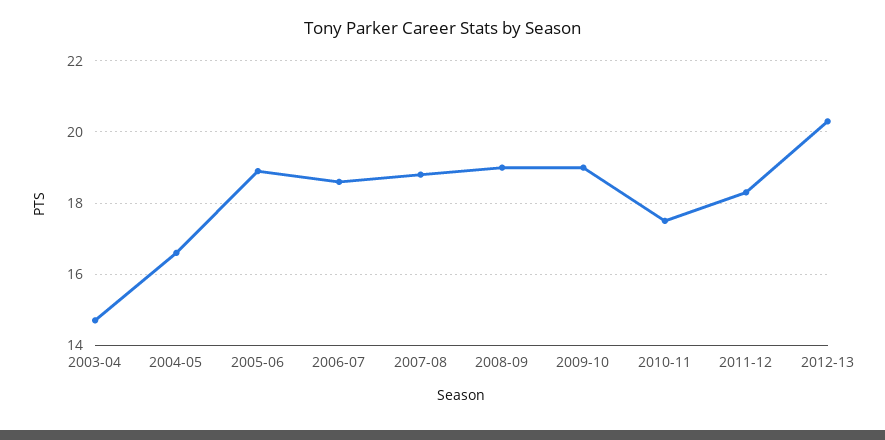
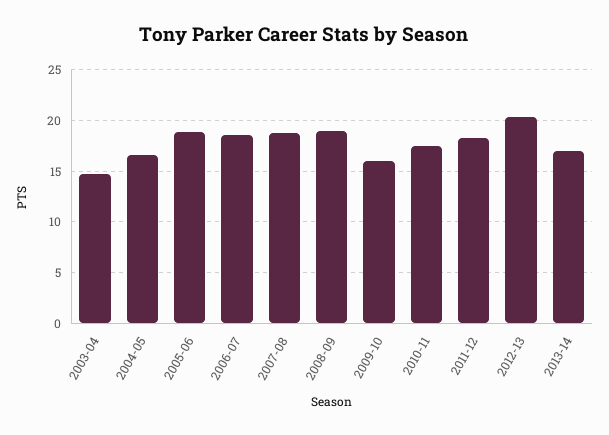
2009-10: 19 -> 16
2013-14: none -> 17

